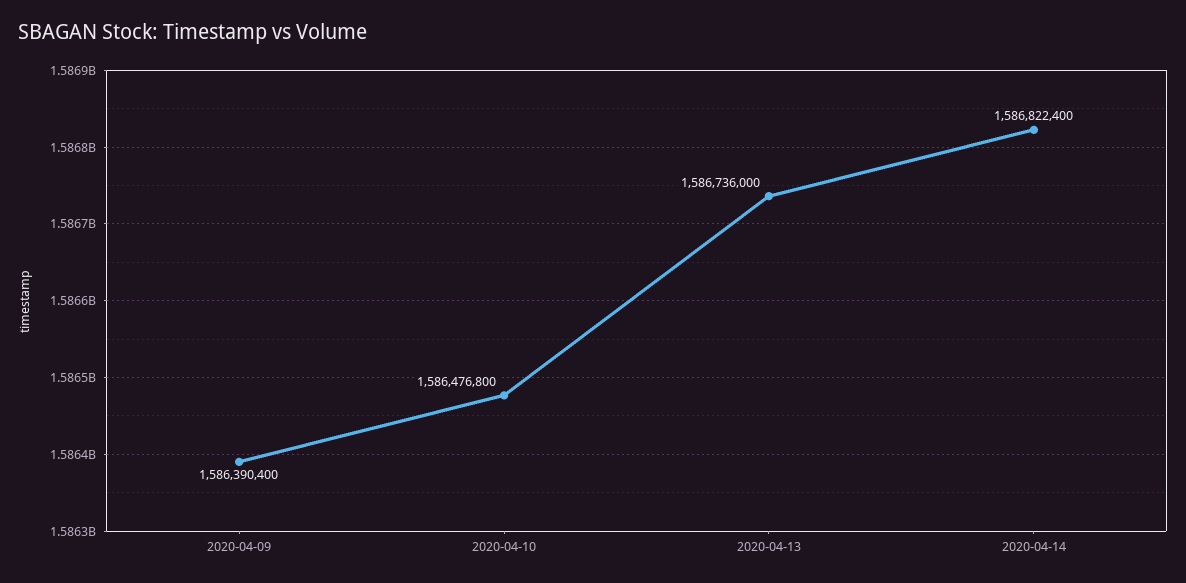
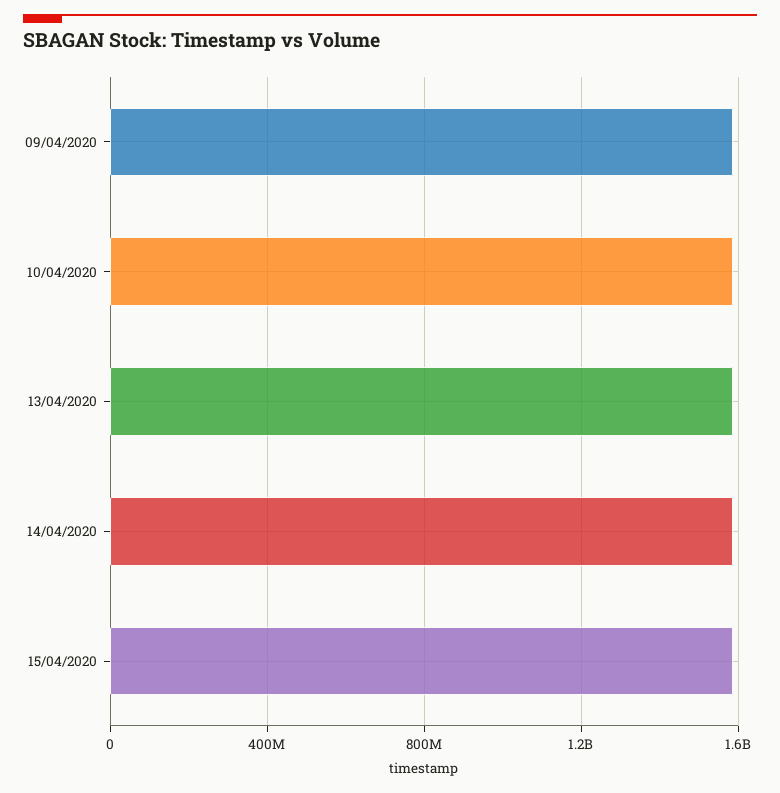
15/04/2020: none -> 1600000000

